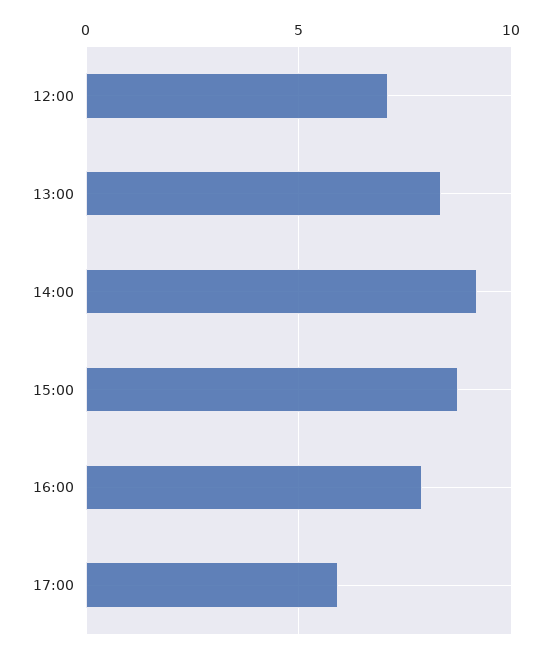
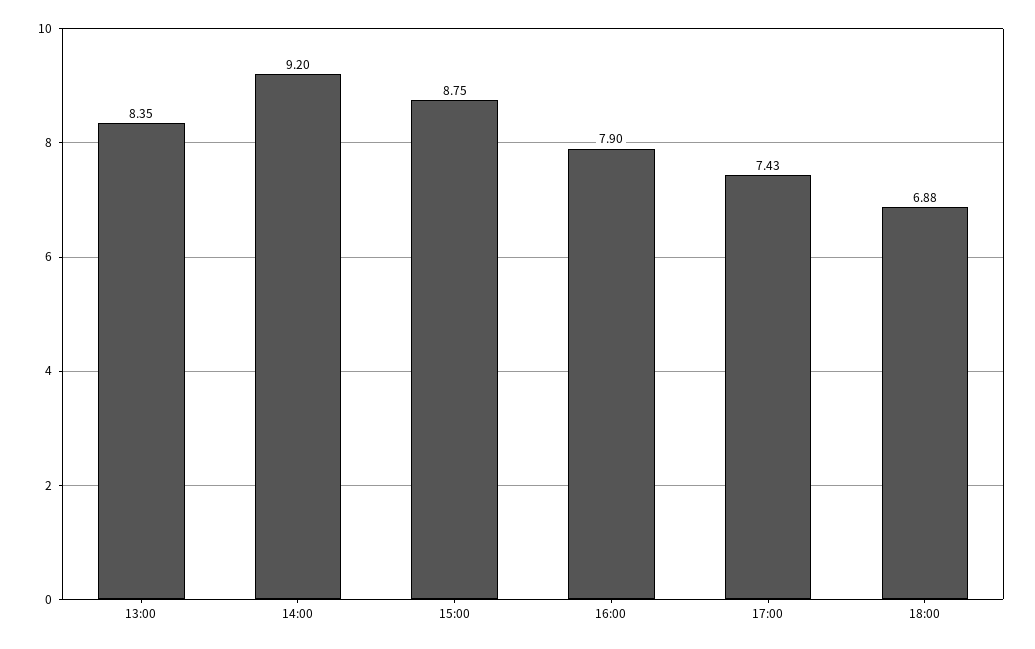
12:00: 7 -> none
17:00: 6 -> 7.43
18:00: none -> 6.88

